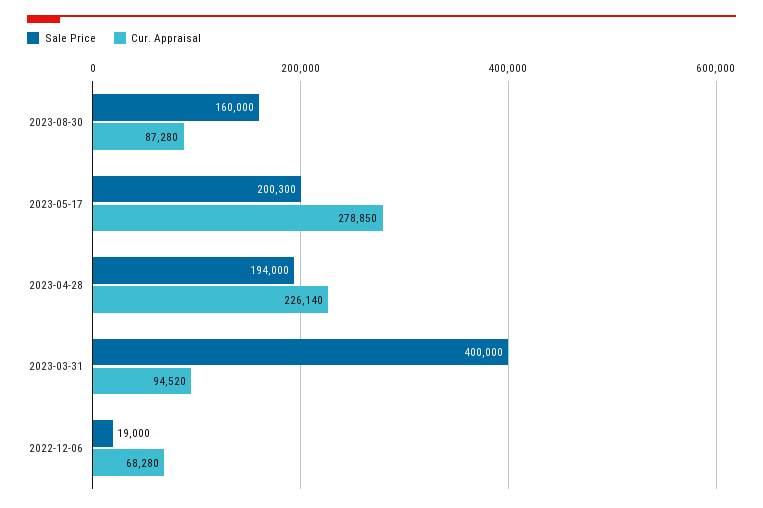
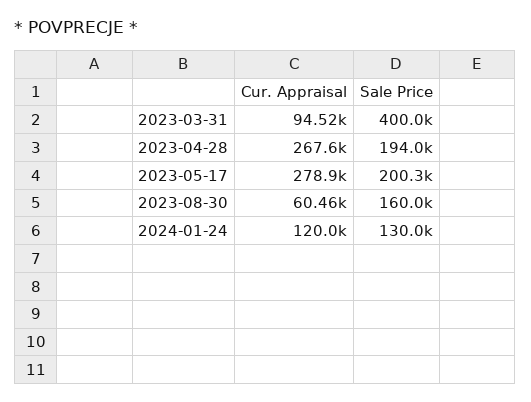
Cur. Appraisal, 2023-08-30: 87280 -> 60460
Cur. Appraisal, 2023-04-28: 226140 -> 267600
Sale Price, 2022-12-06: 19000 -> none
Cur. Appraisal, 2022-12-06: 68280 -> none
Cur. Appraisal, 2024-01-24: none -> 120000
Sale Price, 2024-01-24: none -> 130000

